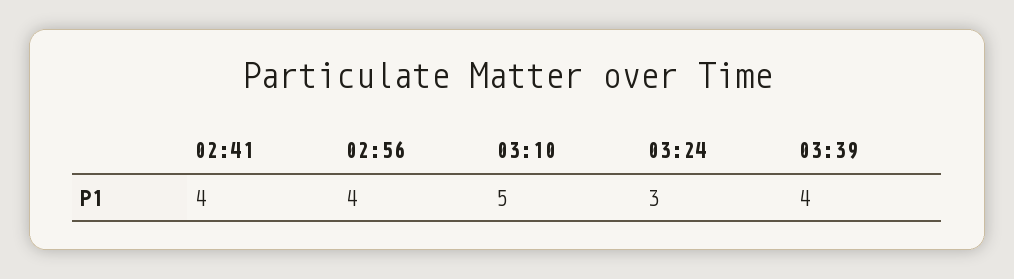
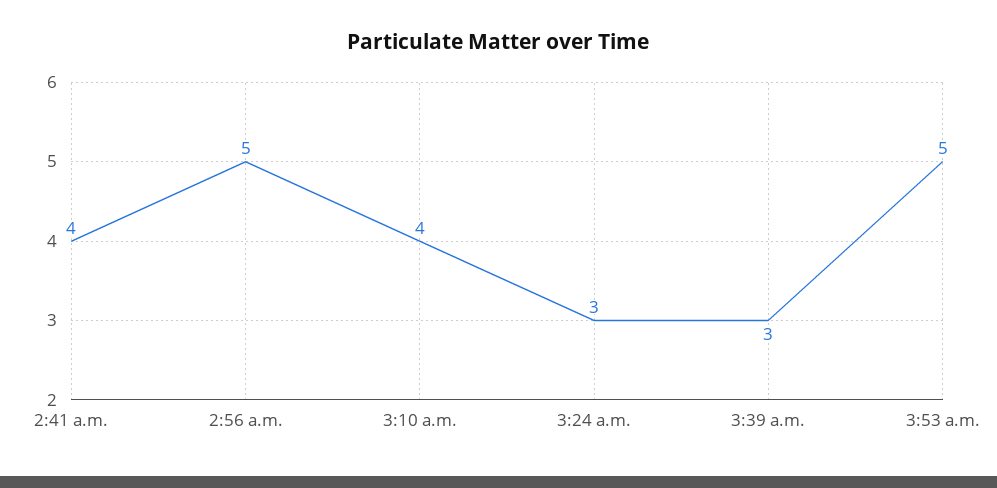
02:56: 4 -> 5
03:10: 5 -> 4
03:39: 4 -> 3
3:53 a.m.: none -> 5

